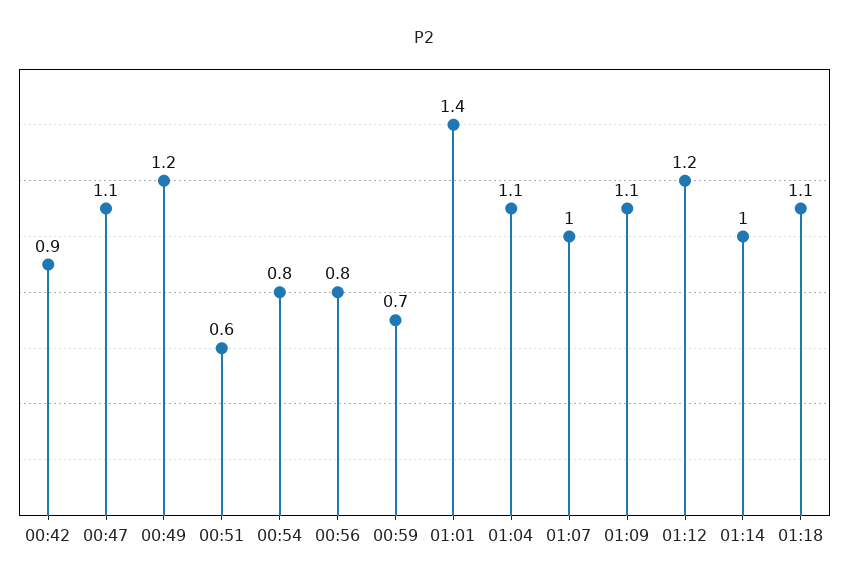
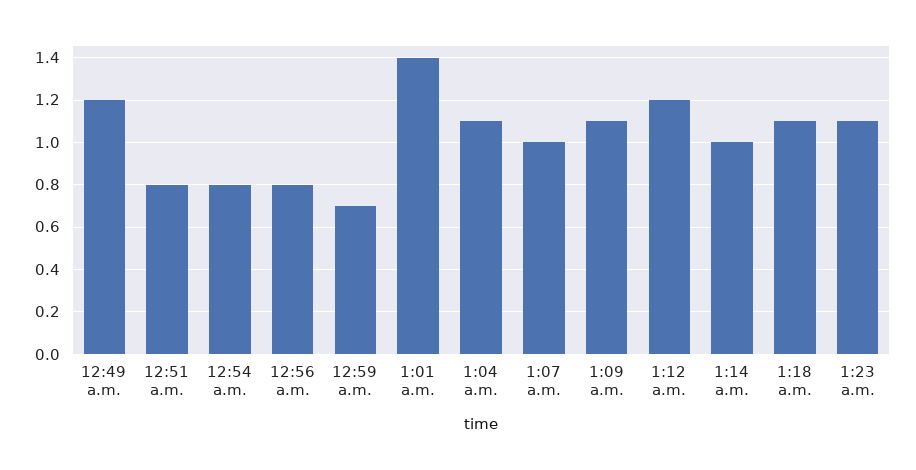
00:42: 0.9 -> none
00:47: 1.1 -> none
00:51: 0.6 -> 0.8
1:23 a.m.: none -> 1.1

